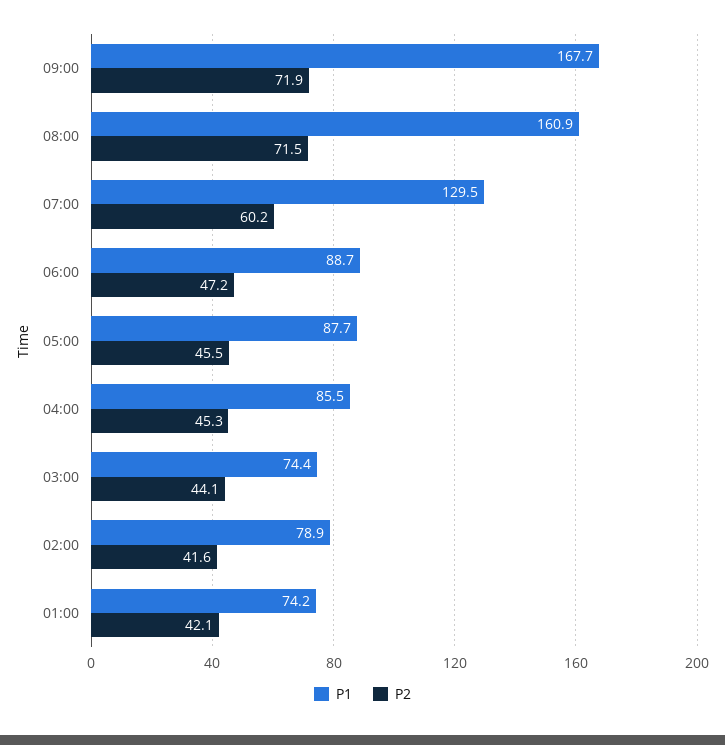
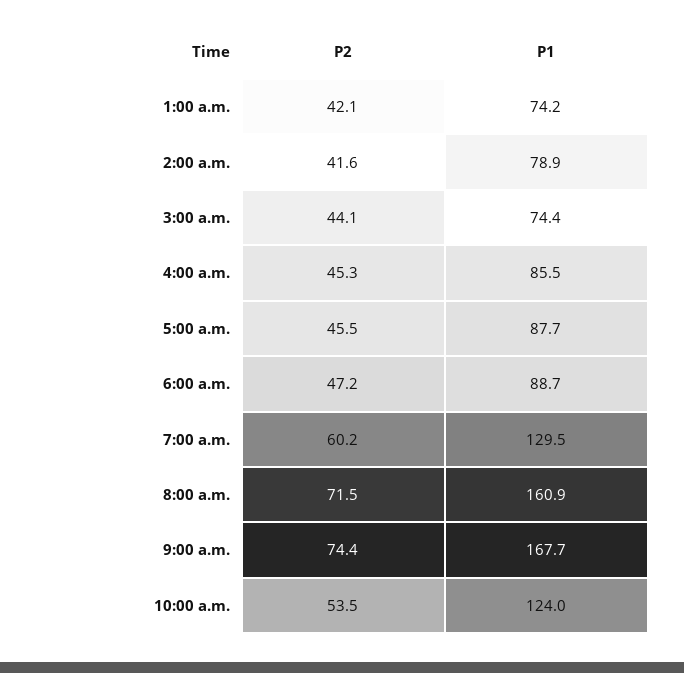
P2, 09:00: 71.9 -> 74.4
P2, 10:00 a.m.: none -> 53.5
P1, 10:00 a.m.: none -> 124

